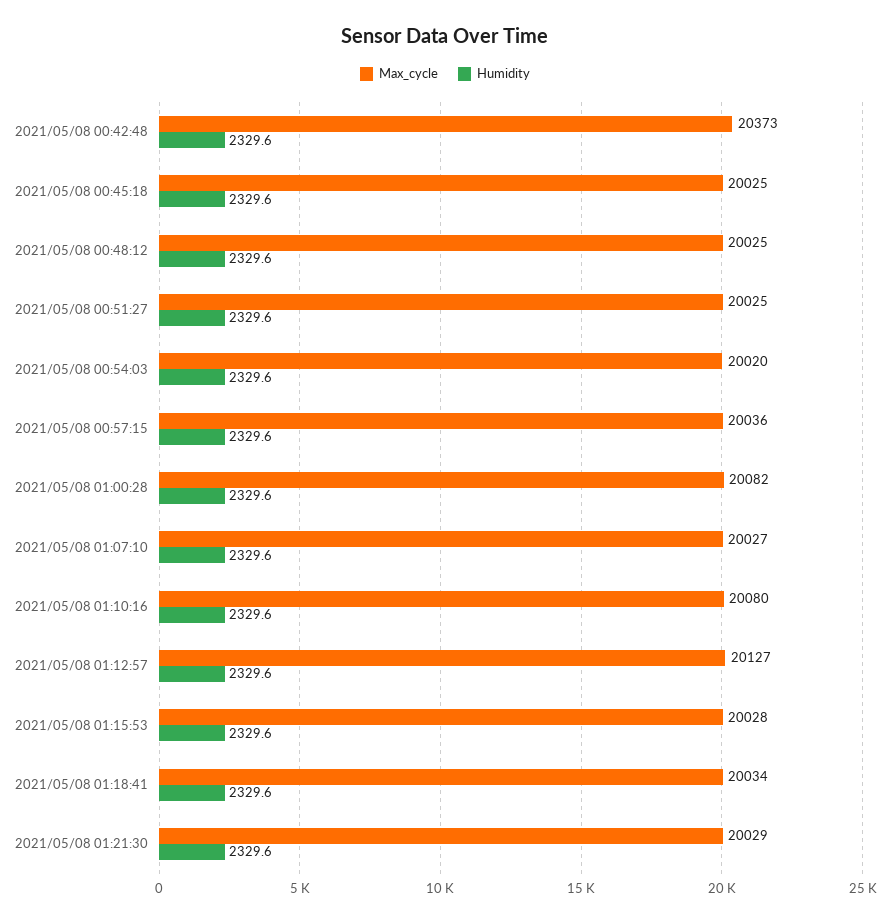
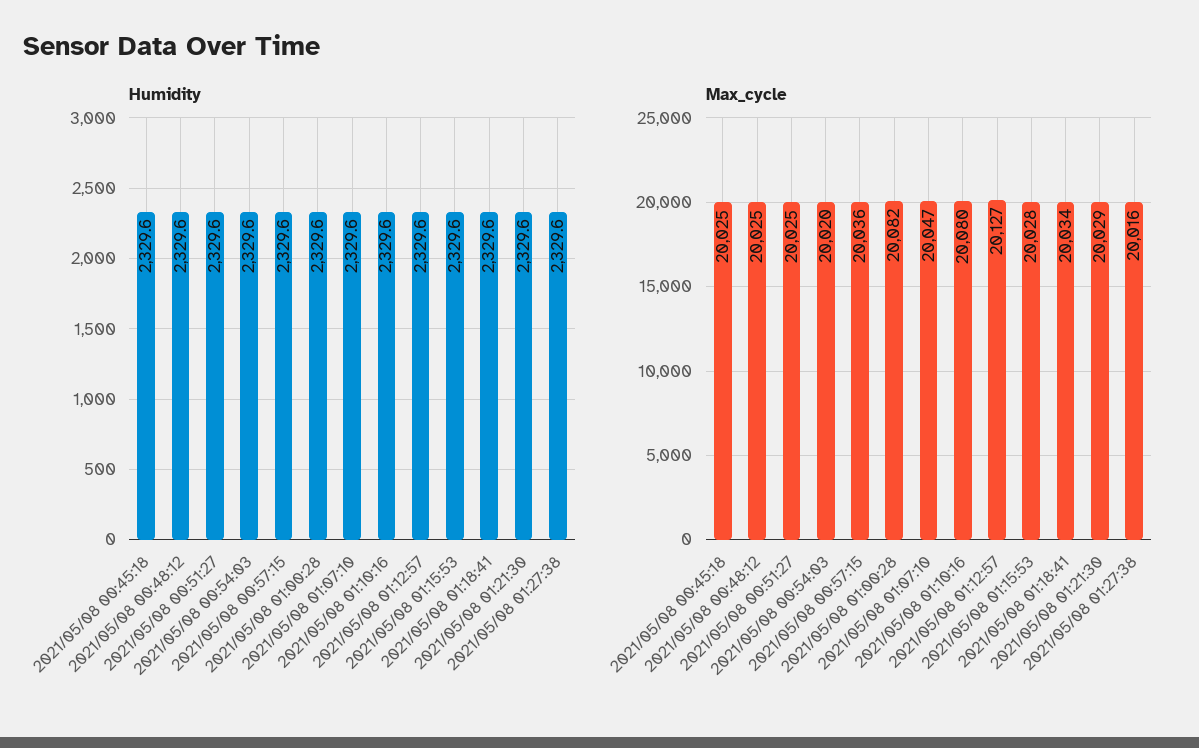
Max_cycle, 2021/05/08 00:42:48: 20373 -> none
Humidity, 2021/05/08 00:42:48: 2329.6 -> none
Max_cycle, 2021/05/08 01:07:10: 20027 -> 20047
Humidity, 2021/05/08 01:27:38: none -> 2329.6
Max_cycle, 2021/05/08 01:27:38: none -> 20016

